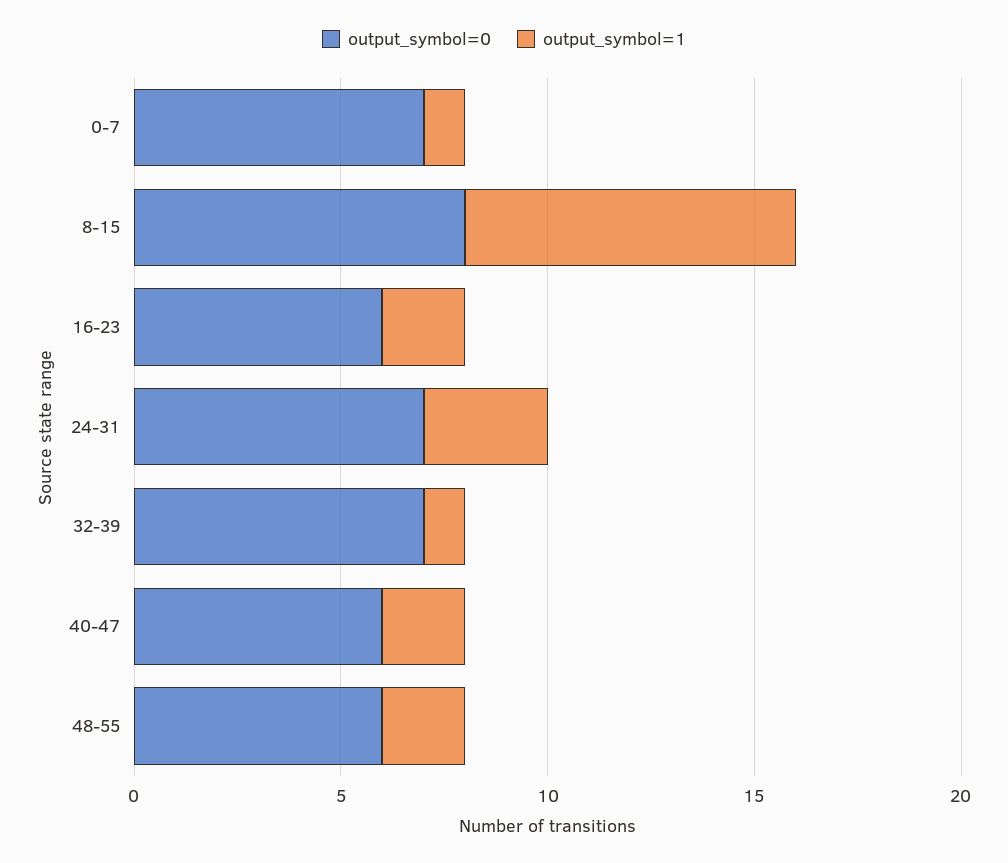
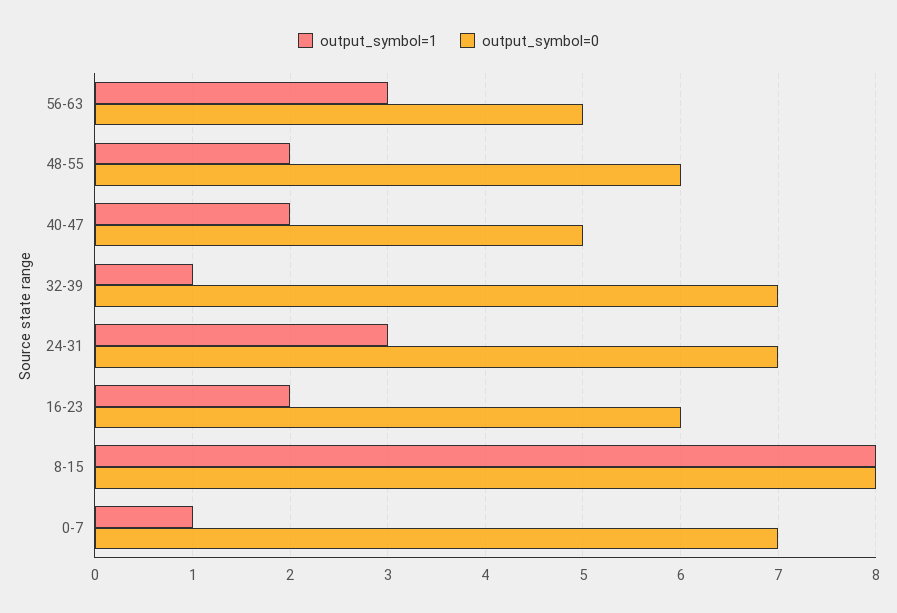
output_symbol=0, 40-47: 6 -> 5
output_symbol=1, 56-63: none -> 3
output_symbol=0, 56-63: none -> 5

